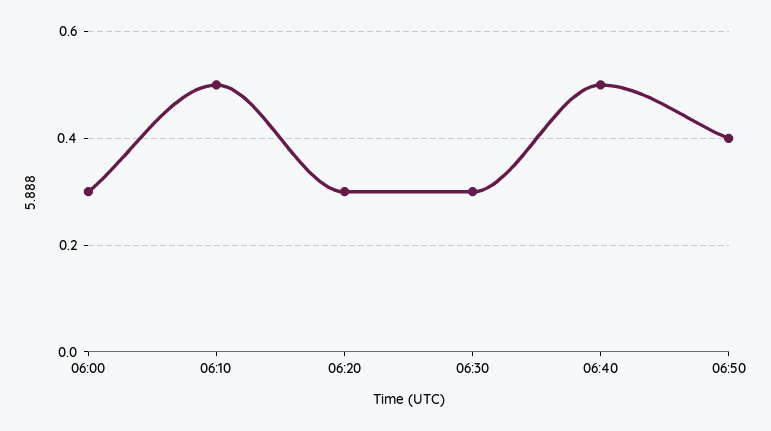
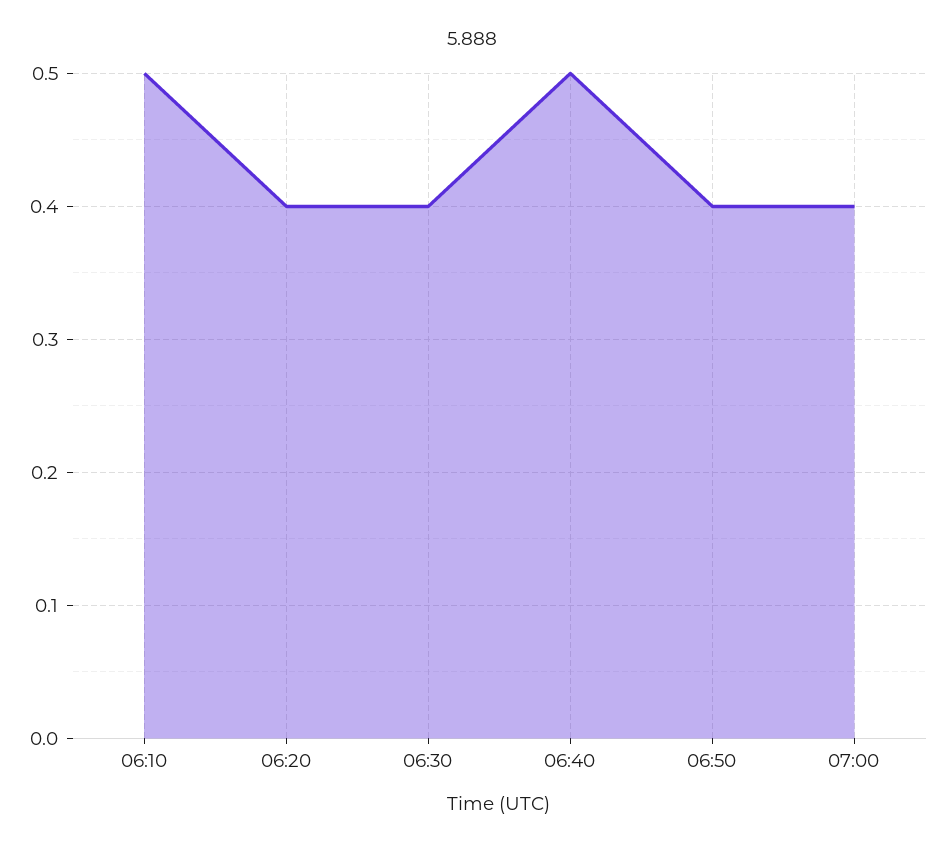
06:00: 0.3 -> none
06:20: 0.3 -> 0.4
06:30: 0.3 -> 0.4
07:00: none -> 0.4

